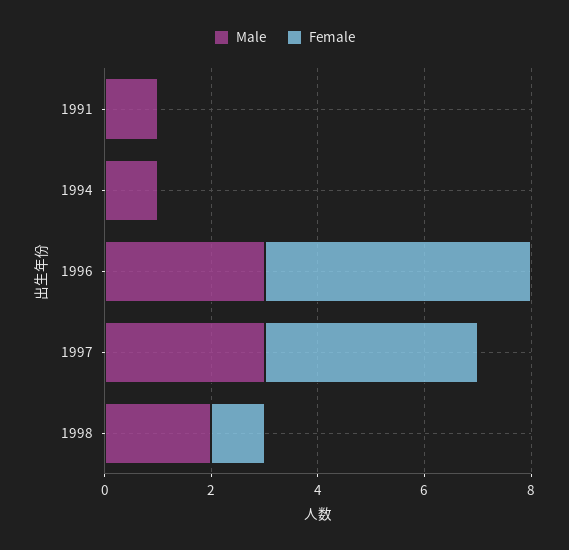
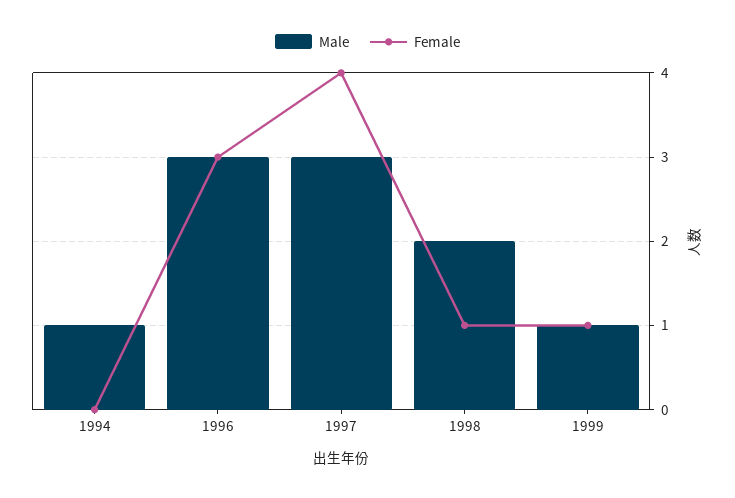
Male, 1991: 1 -> none
Female, 1991: 0 -> none
Female, 1996: 5 -> 3
Male, 1999: none -> 1
Female, 1999: none -> 1

